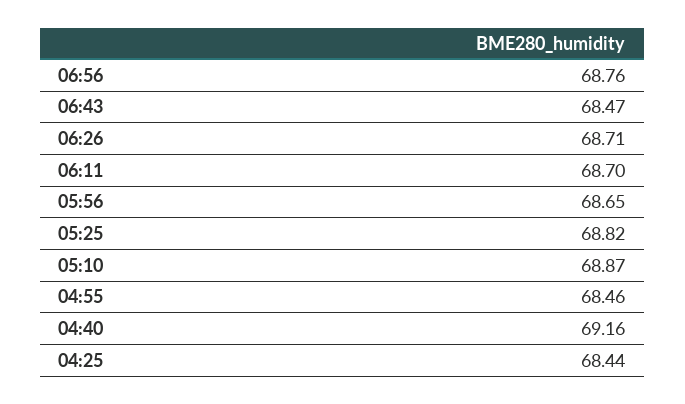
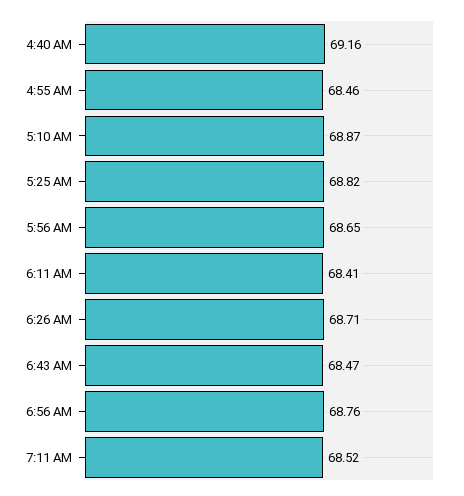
06:11: 68.7 -> 68.41
04:25: 68.44 -> none
7:11 AM: none -> 68.52

